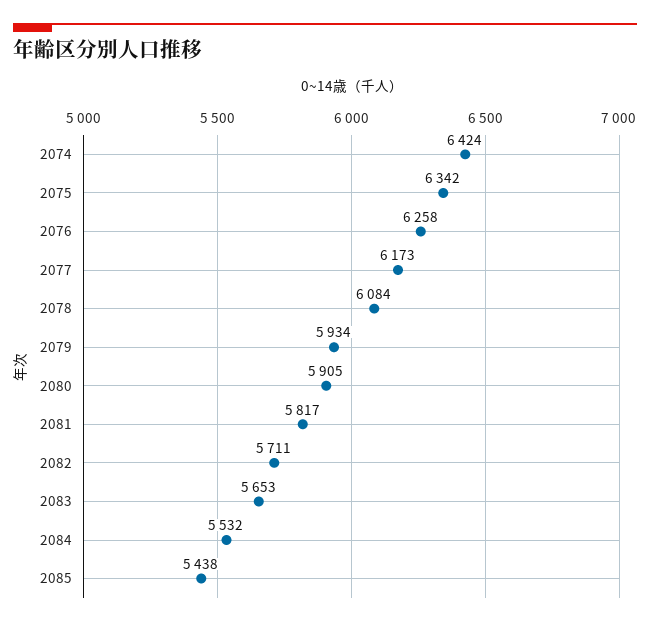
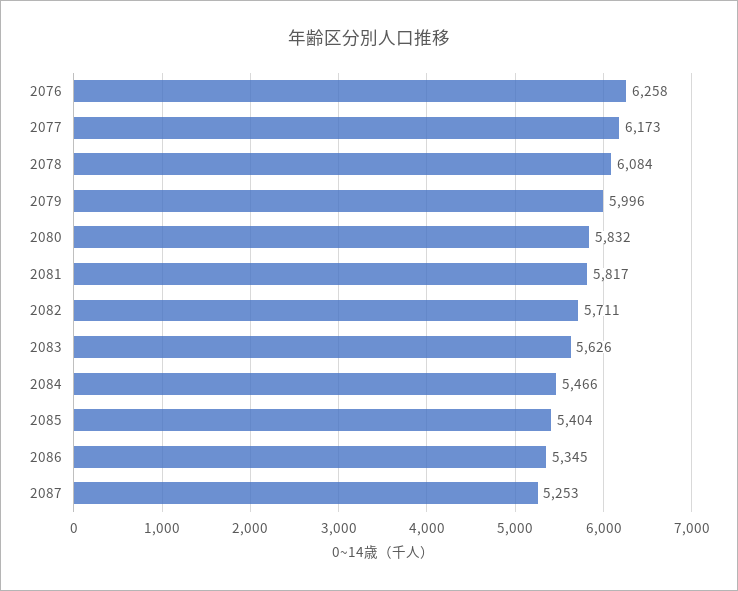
2074: 6424 -> none
2075: 6342 -> none
2079: 5934 -> 5996
2080: 5905 -> 5832
2083: 5653 -> 5626
2084: 5532 -> 5466
2085: 5438 -> 5404
2086: none -> 5345
2087: none -> 5253

